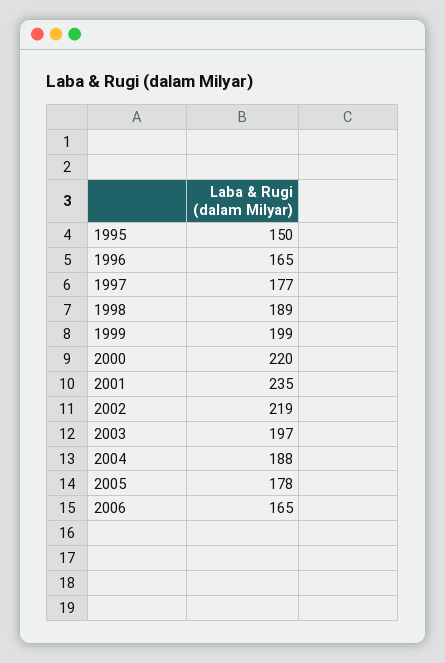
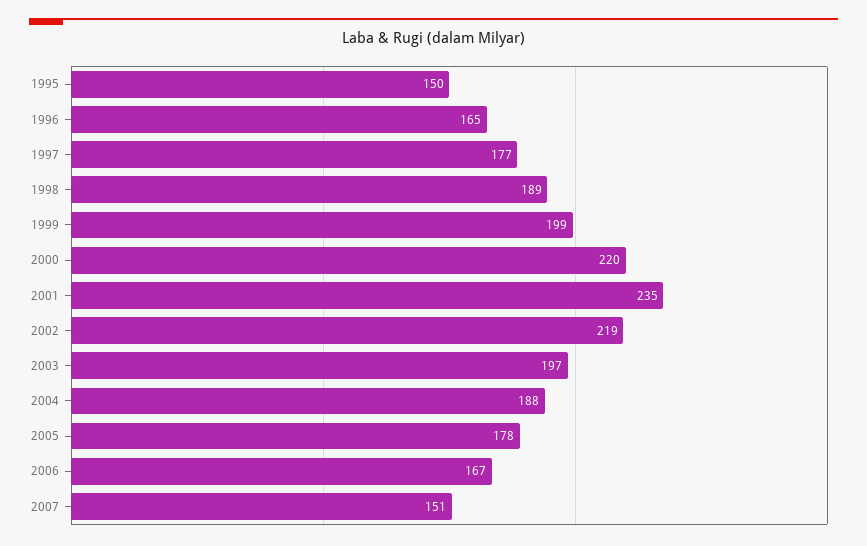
2006: 165 -> 167
2007: none -> 151

